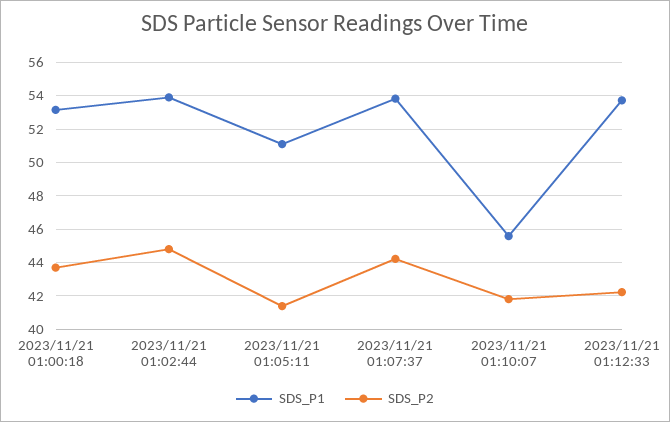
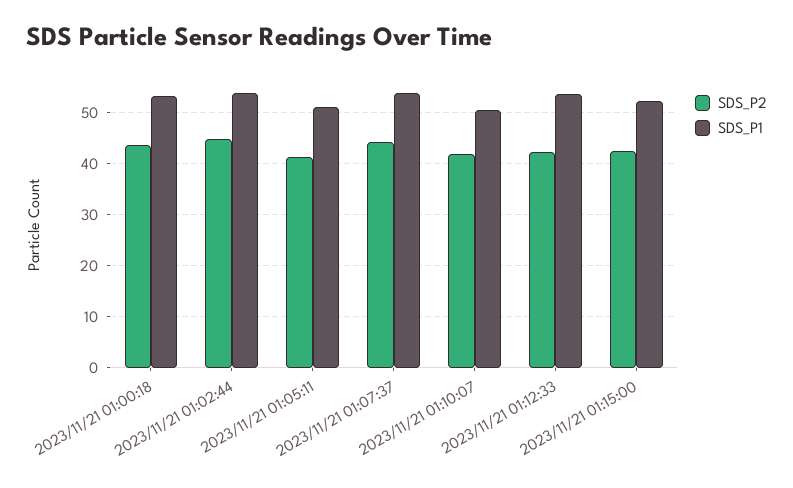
SDS_P1, 2023/11/21 01:10:07: 45.5 -> 50
SDS_P2, 2023/11/21 01:15:00: none -> 42
SDS_P1, 2023/11/21 01:15:00: none -> 52

